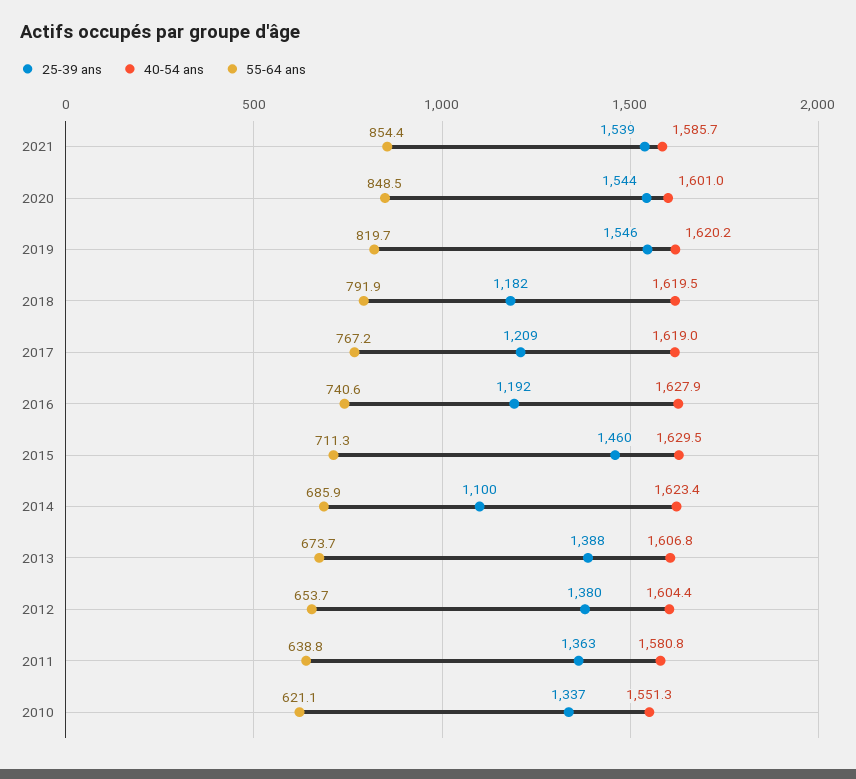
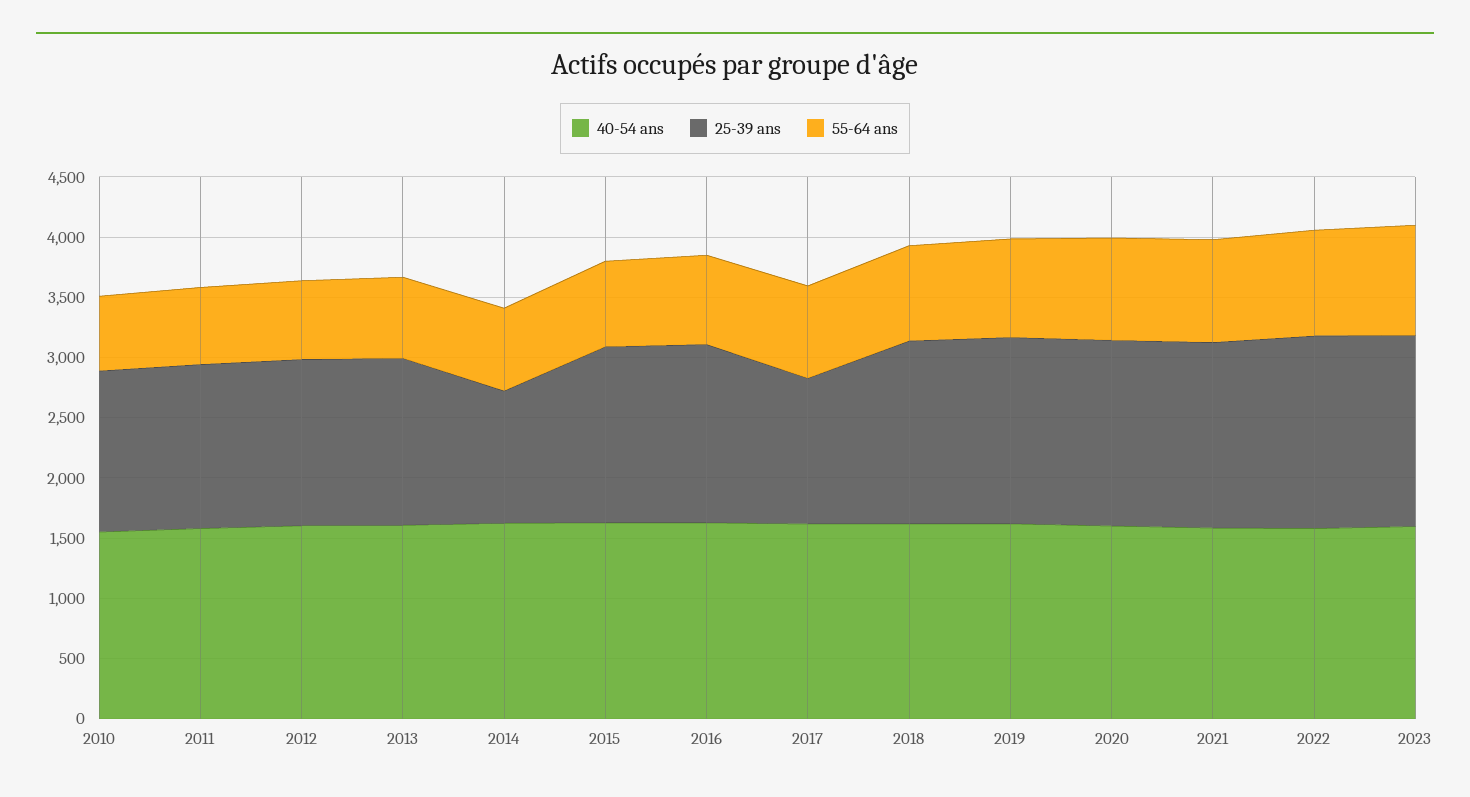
25-39 ans, 2018: 1182 -> 1500
25-39 ans, 2016: 1192 -> 1500
40-54 ans, 2022: none -> 1600
25-39 ans, 2022: none -> 1600
55-64 ans, 2022: none -> 900
40-54 ans, 2023: none -> 1600
25-39 ans, 2023: none -> 1600
55-64 ans, 2023: none -> 900

